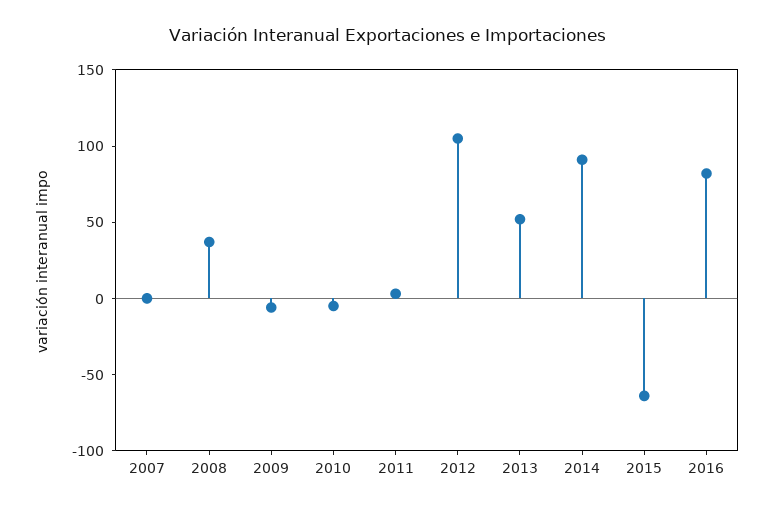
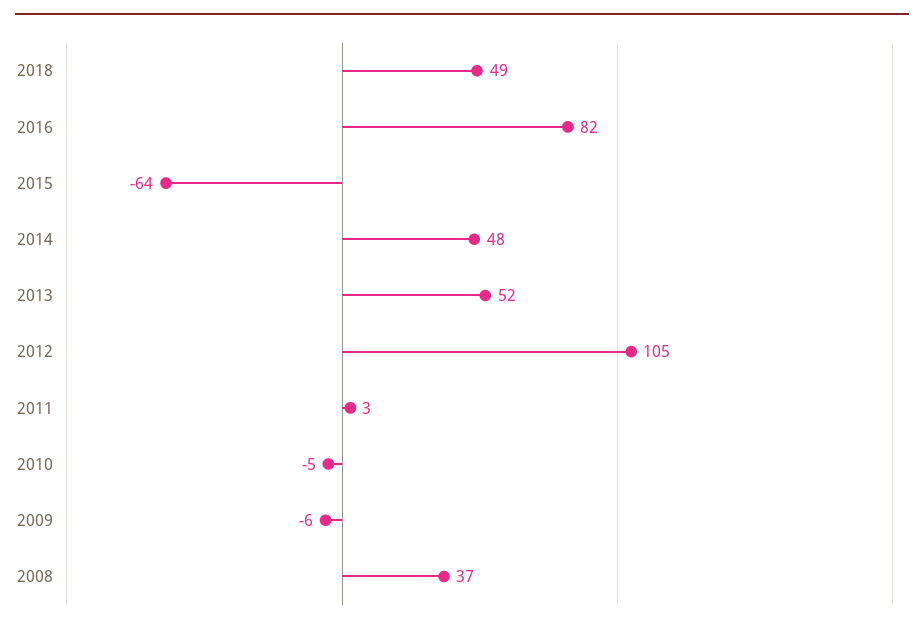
2007: 0 -> none
2014: 90 -> 48
2018: none -> 49

